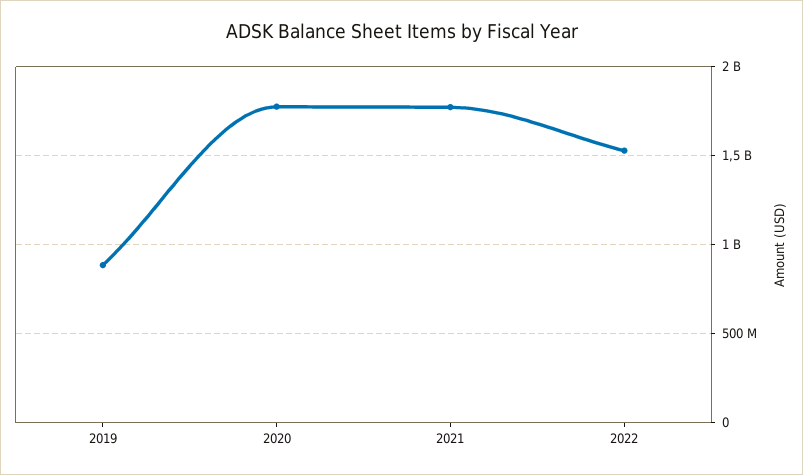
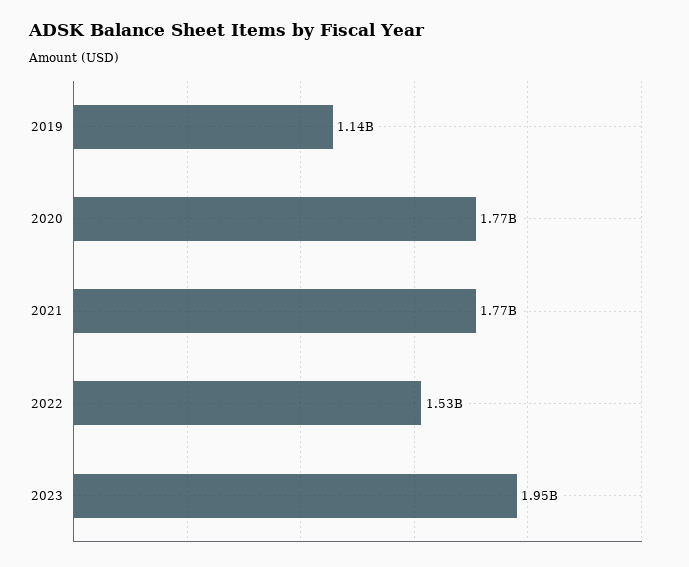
2019: 900000000 -> 1140000000
2023: none -> 1950000000

